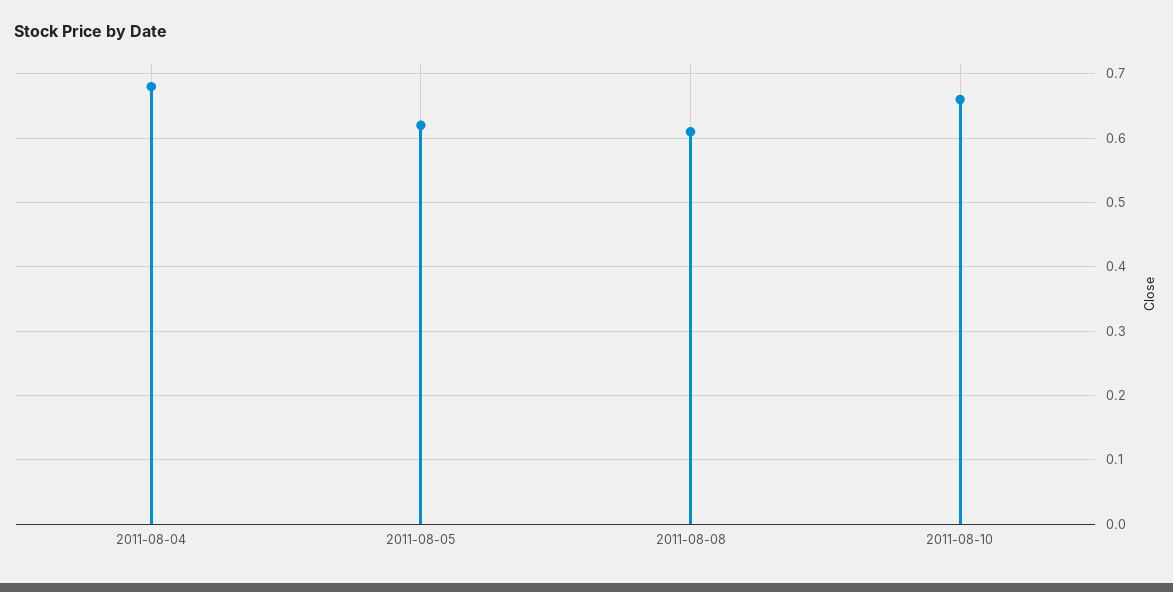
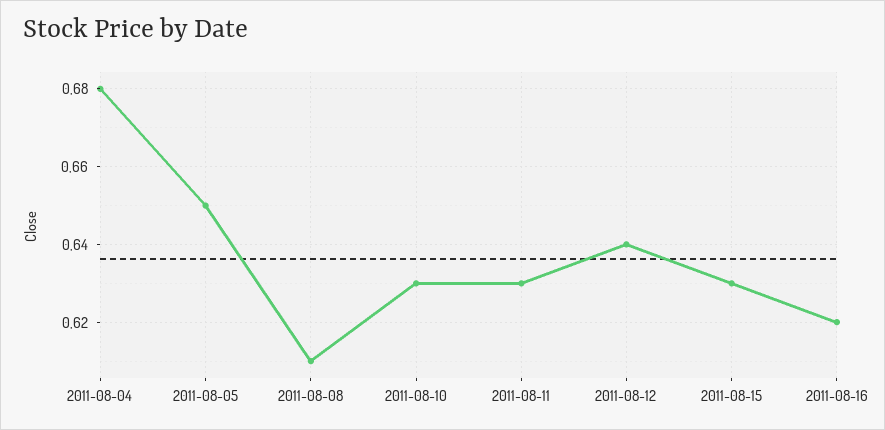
2011-08-05: 0.62 -> 0.65
2011-08-10: 0.66 -> 0.63
2011-08-11: none -> 0.63
2011-08-12: none -> 0.64
2011-08-15: none -> 0.63
2011-08-16: none -> 0.62

